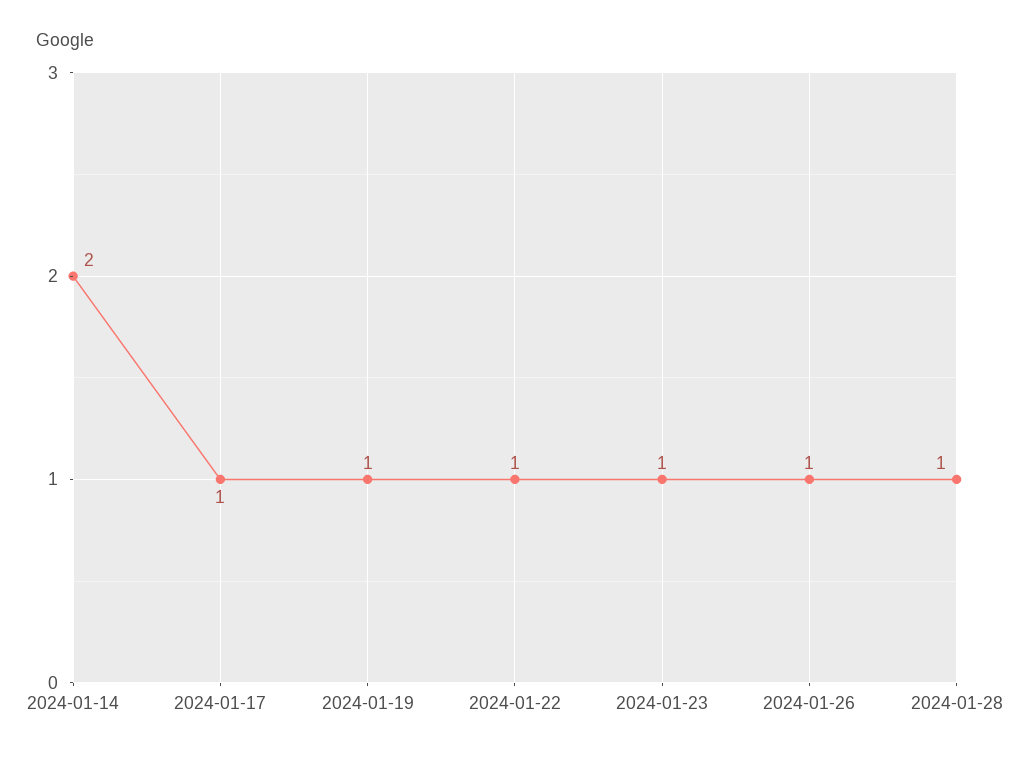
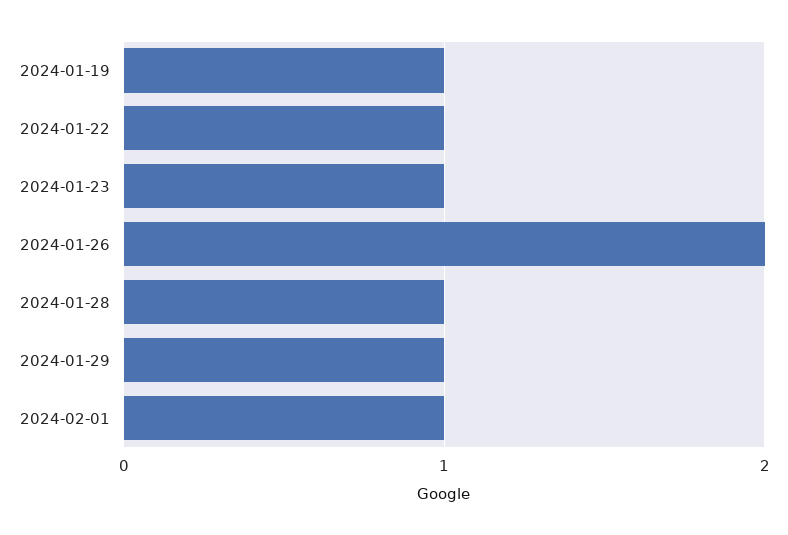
2024-01-14: 2 -> none
2024-01-17: 1 -> none
2024-01-26: 1 -> 2
2024-01-29: none -> 1
2024-02-01: none -> 1

